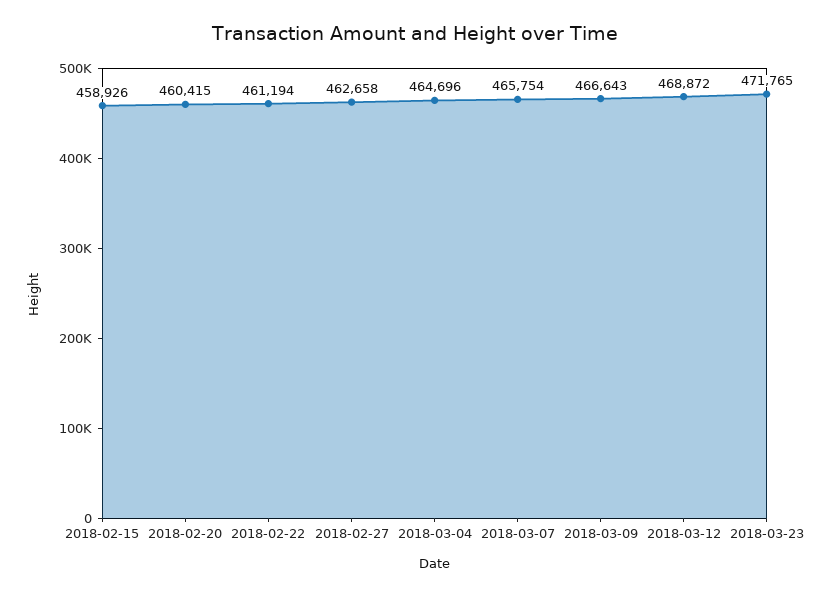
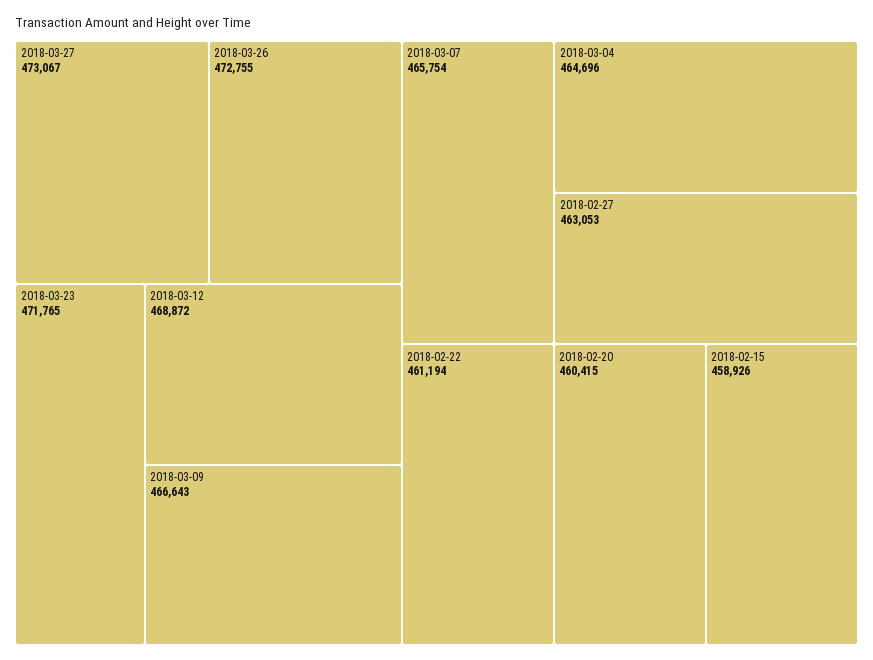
2018-02-27: 462658 -> 463053
2018-03-27: none -> 473067
2018-03-26: none -> 472755

